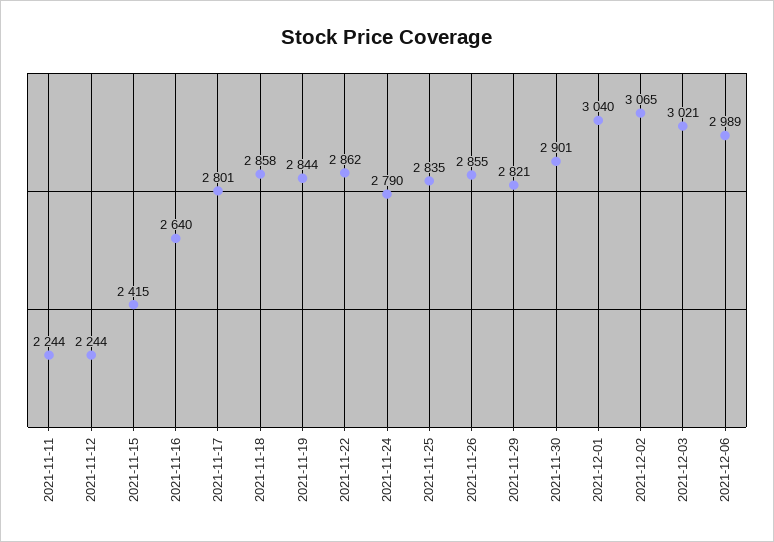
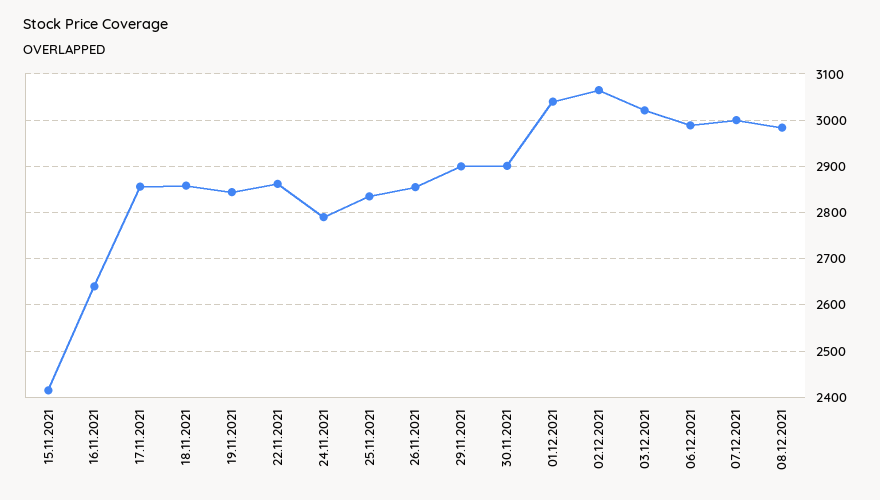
2021-11-11: 2244 -> none
2021-11-12: 2244 -> none
2021-11-17: 2801 -> 2860
2021-11-29: 2821 -> 2900
07.12.2021: none -> 3000
08.12.2021: none -> 2980

